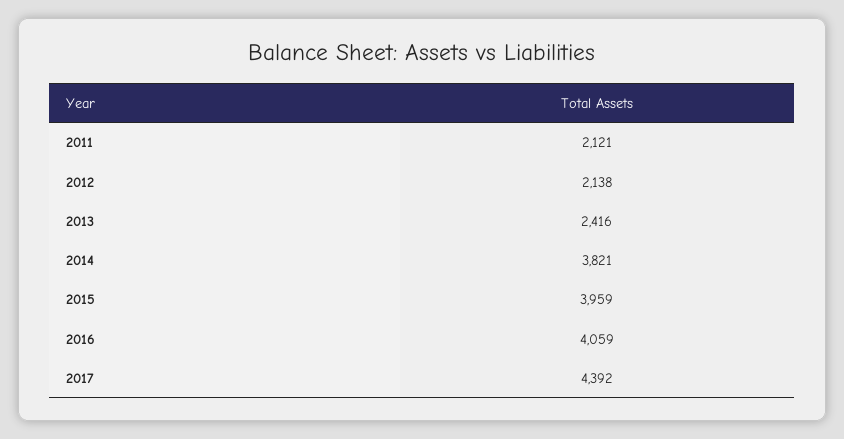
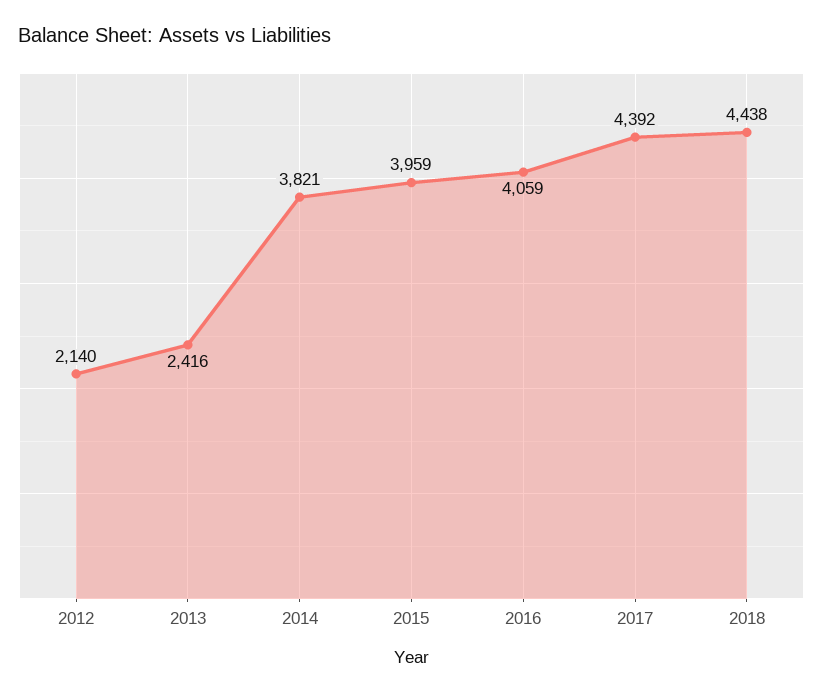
2011: 2121 -> none
2012: 2138 -> 2140
2018: none -> 4438

